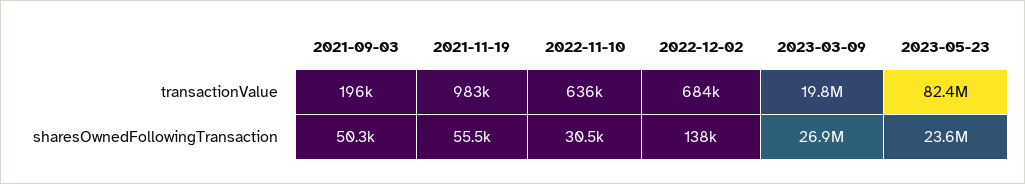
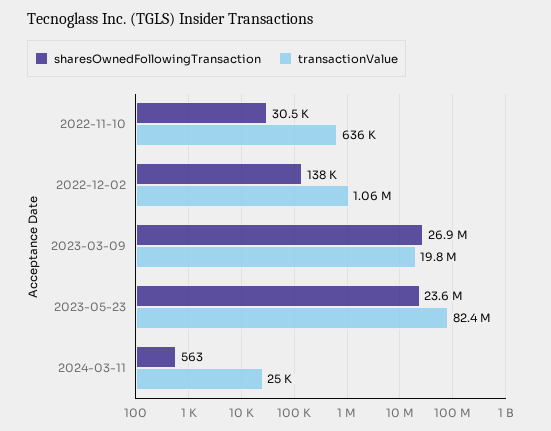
transactionValue, 2021-09-03: 196000 -> none
transactionValue, 2021-11-19: 983000 -> none
transactionValue, 2022-12-02: 684000 -> 1060000
sharesOwnedFollowingTransaction, 2021-09-03: 50300 -> none
sharesOwnedFollowingTransaction, 2021-11-19: 55500 -> none
sharesOwnedFollowingTransaction, 2024-03-11: none -> 563
transactionValue, 2024-03-11: none -> 25000

